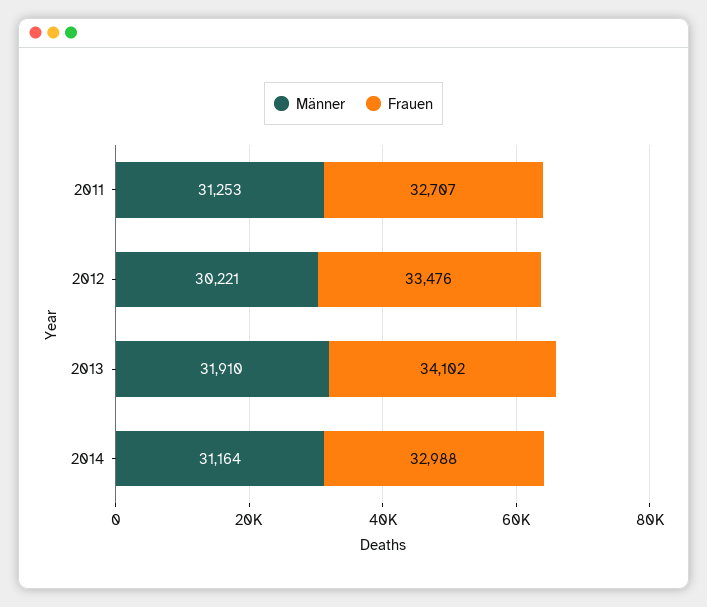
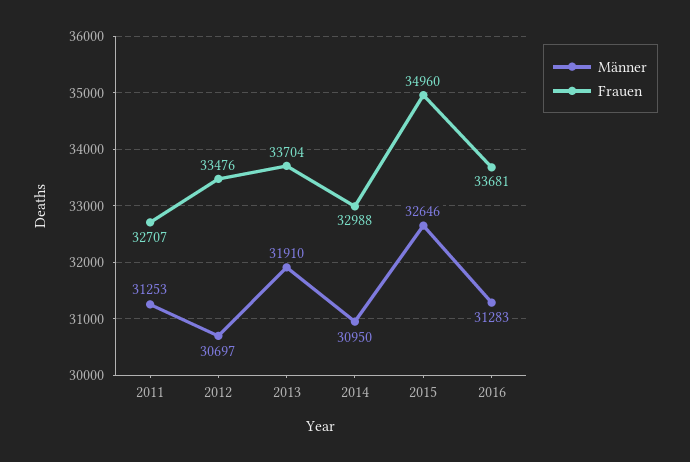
Männer, 2012: 30221 -> 30697
Frauen, 2013: 34102 -> 33704
Männer, 2014: 31164 -> 30950
Männer, 2015: none -> 32646
Frauen, 2015: none -> 34960
Männer, 2016: none -> 31283
Frauen, 2016: none -> 33681

